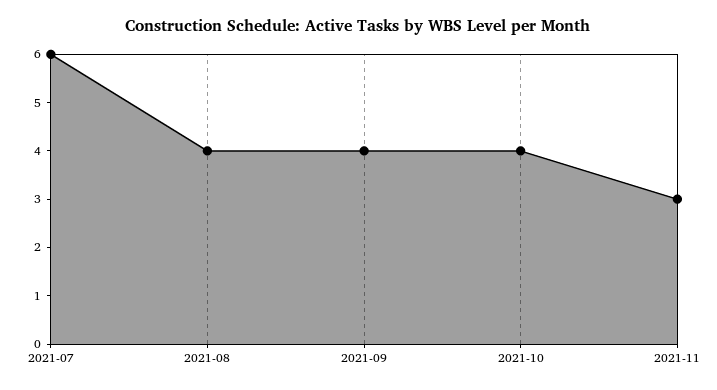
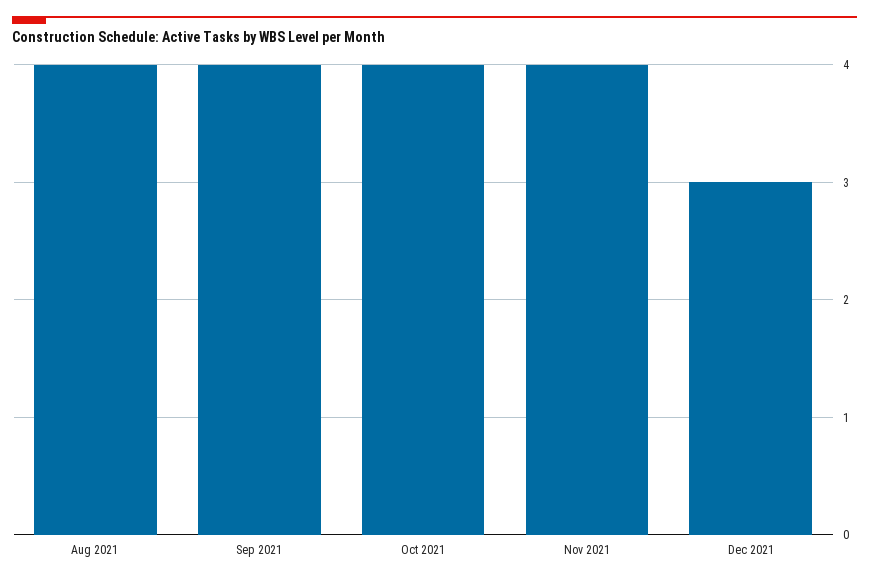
2021-07: 6 -> none
2021-11: 3 -> 4
Dec 2021: none -> 3

